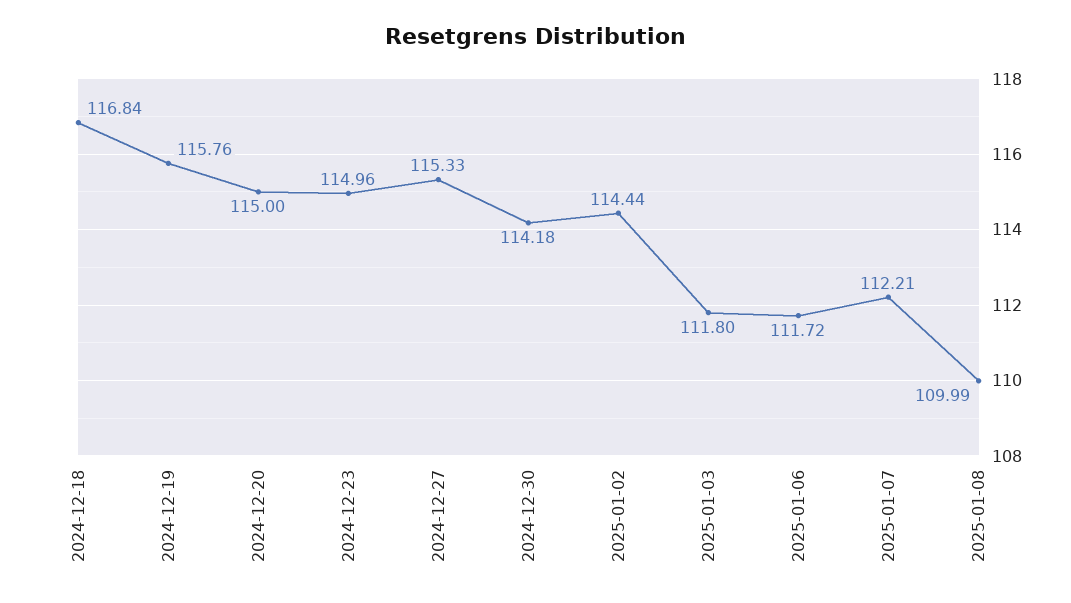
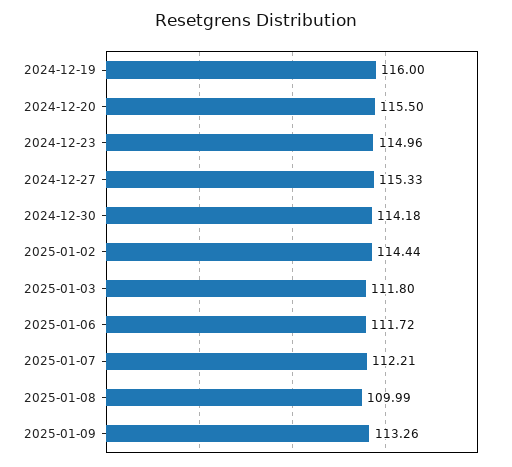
2024-12-18: 116.84 -> none
2024-12-19: 115.76 -> 116
2024-12-20: 115 -> 115.5
2025-01-09: none -> 113.26

